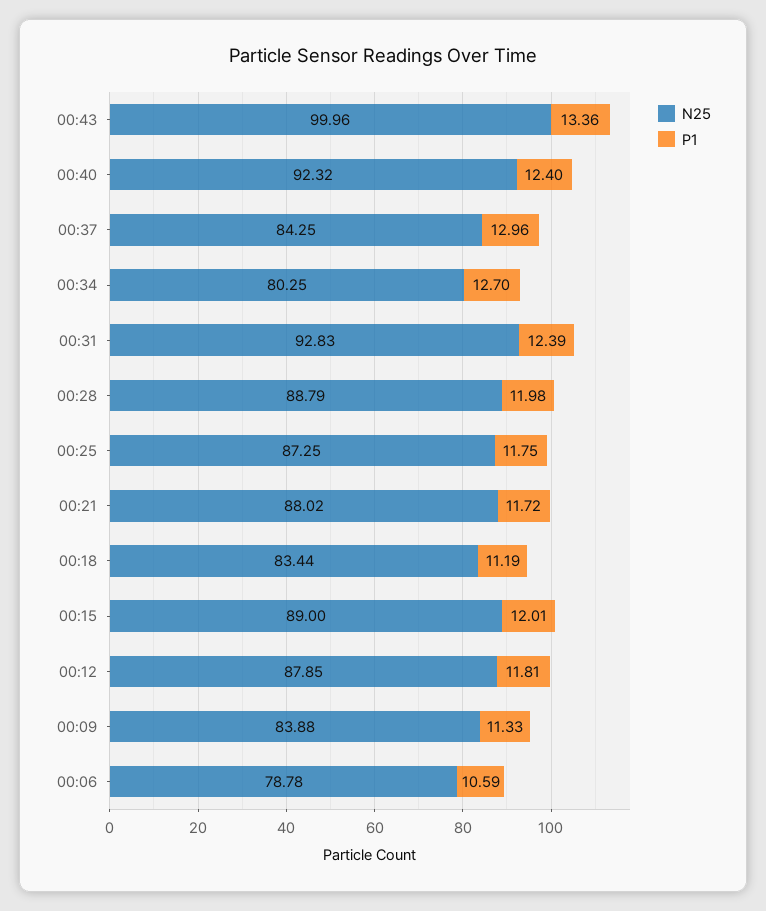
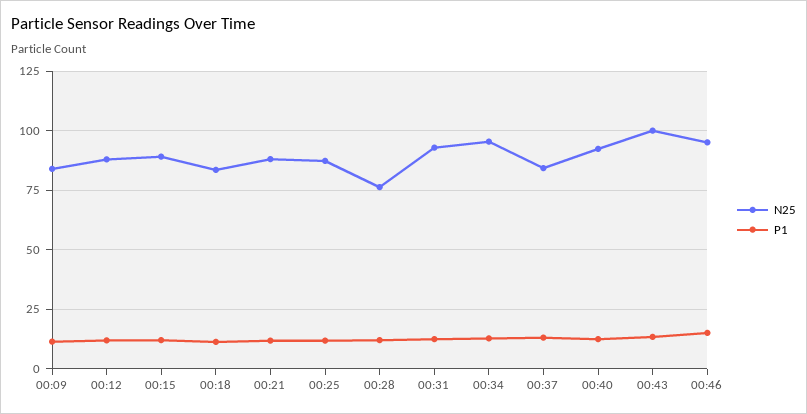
N25, 00:34: 80.25 -> 95
N25, 00:28: 88.79 -> 75
N25, 00:06: 78.78 -> none
P1, 00:06: 10.59 -> none
N25, 00:46: none -> 95
P1, 00:46: none -> 15

